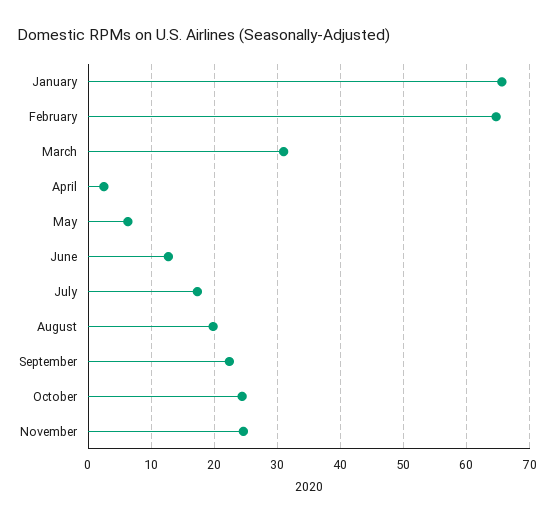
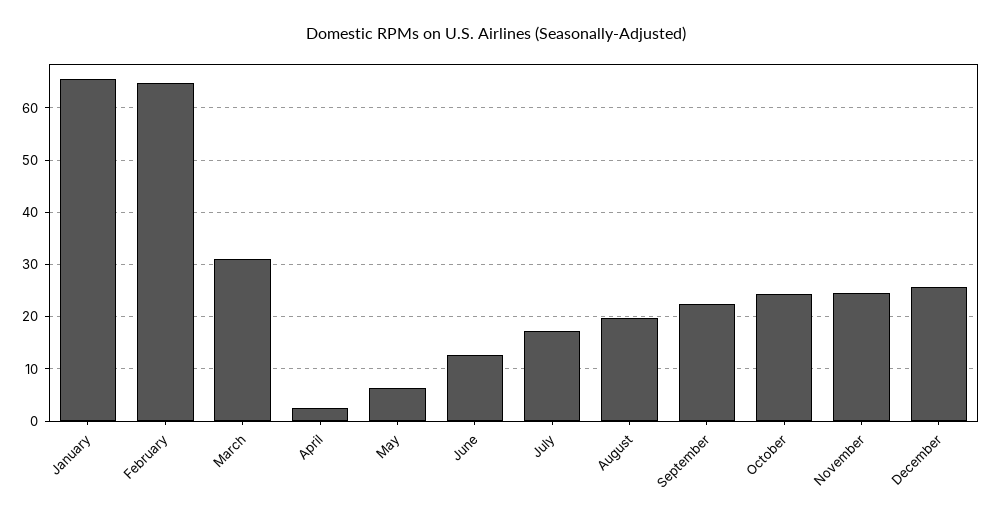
December: none -> 26

